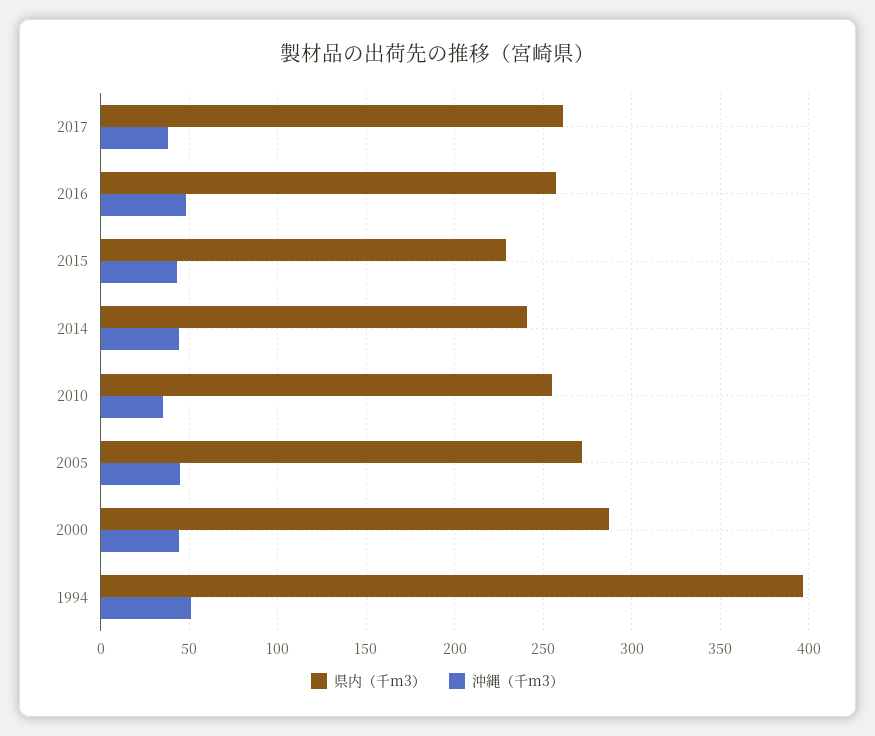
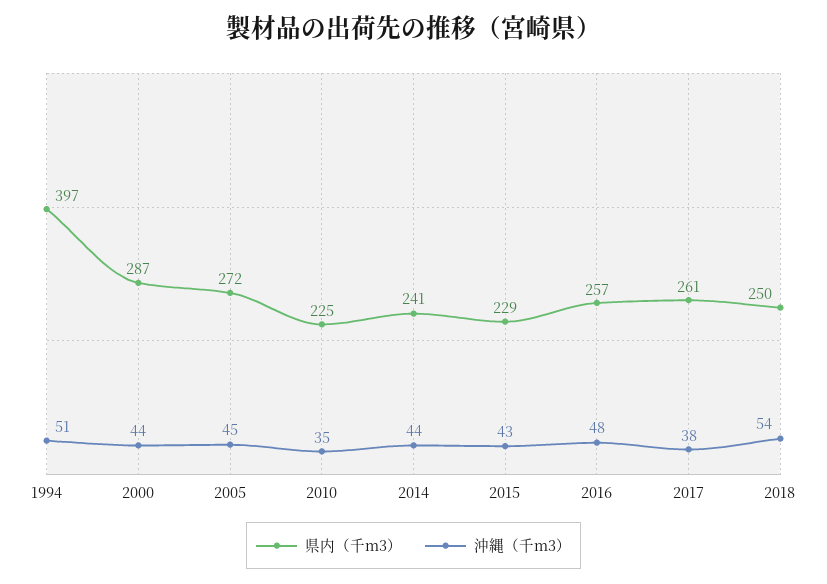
県内（千m3）, 2010: 255 -> 225
県内（千m3）, 2018: none -> 250
沖縄（千m3）, 2018: none -> 54

